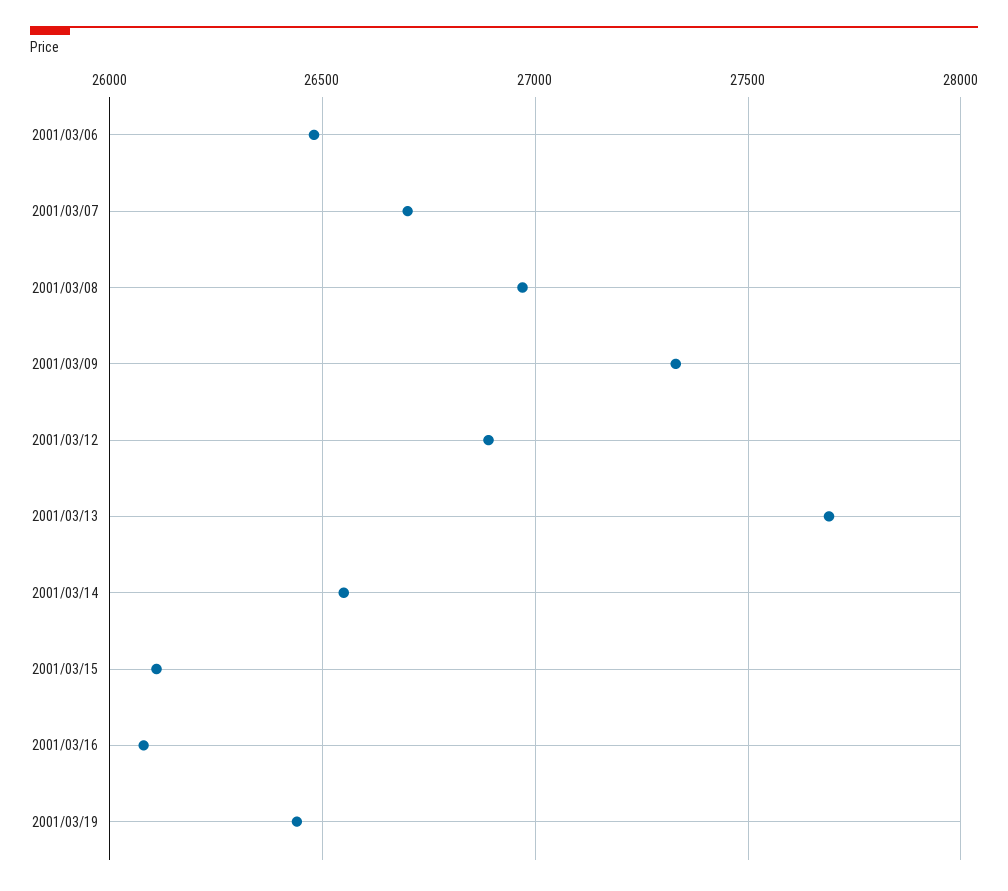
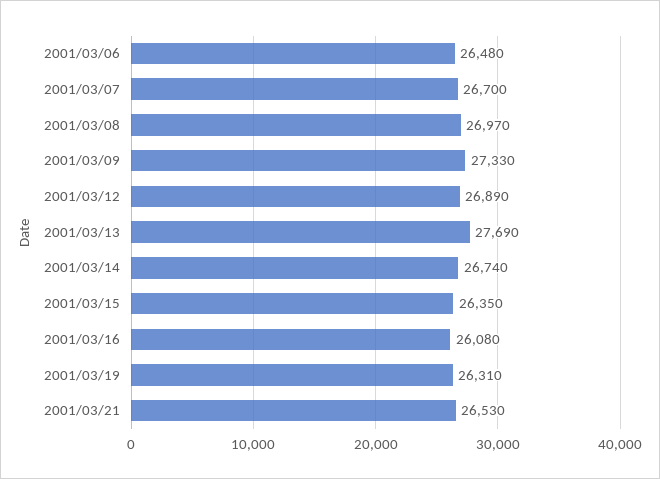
2001/03/14: 26550 -> 26740
2001/03/15: 26100 -> 26350
2001/03/19: 26450 -> 26310
2001/03/21: none -> 26530

